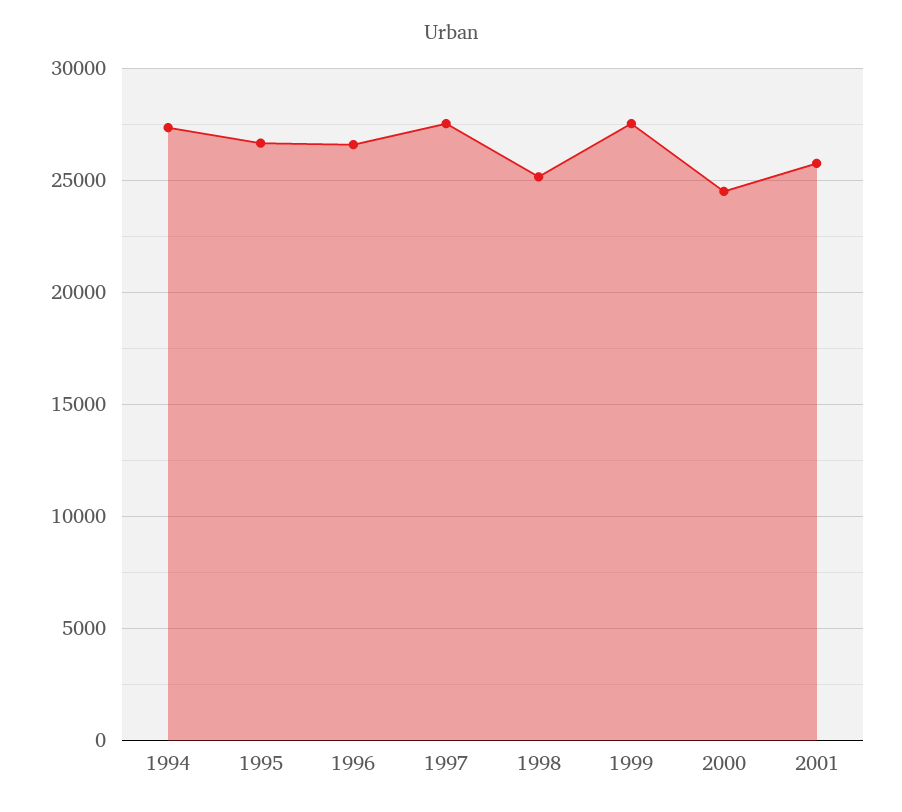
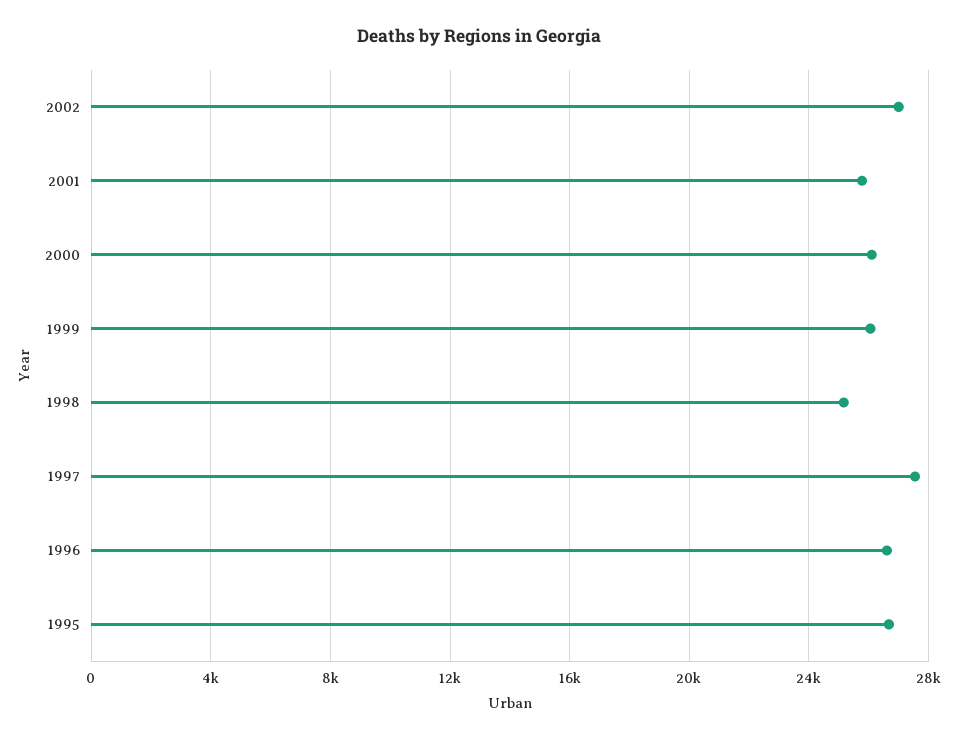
1994: 27500 -> none
1999: 27500 -> 26000
2000: 24500 -> 26000
2002: none -> 27000

